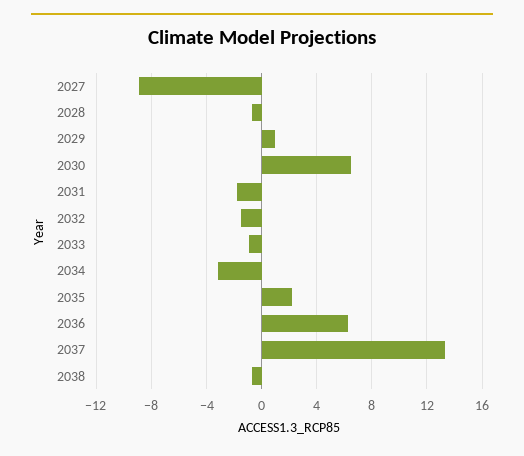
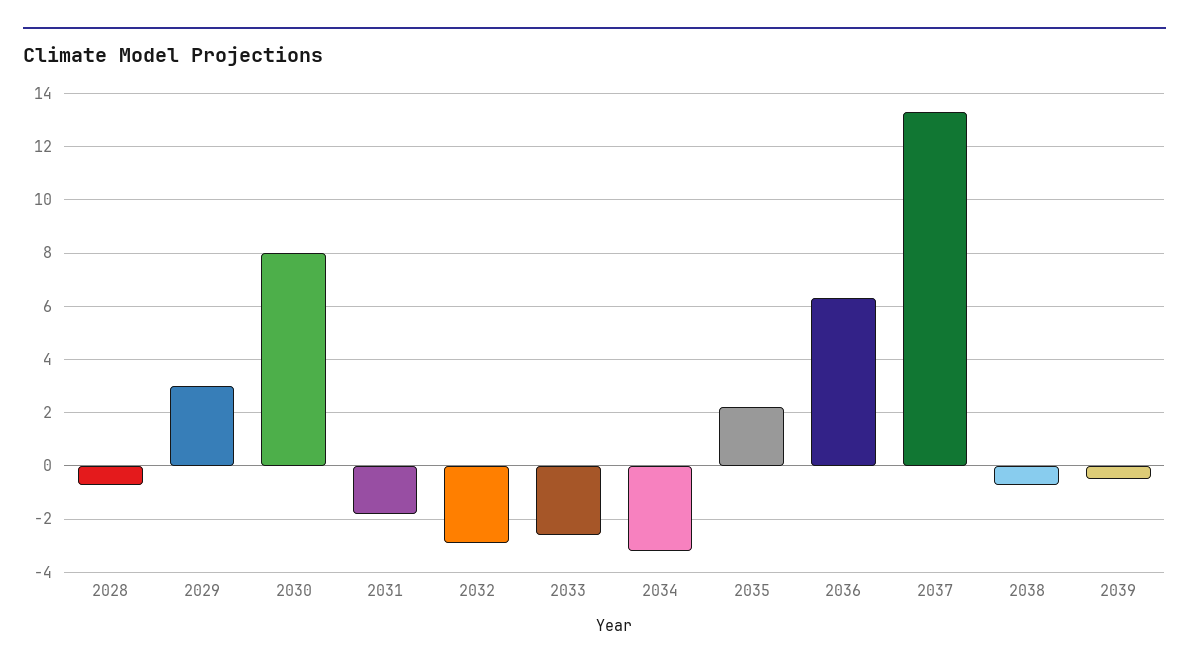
2027: -9 -> none
2029: 1 -> 3
2030: 6.5 -> 8
2032: -1.5 -> -3
2033: -1 -> -2.5
2039: none -> -0.5

